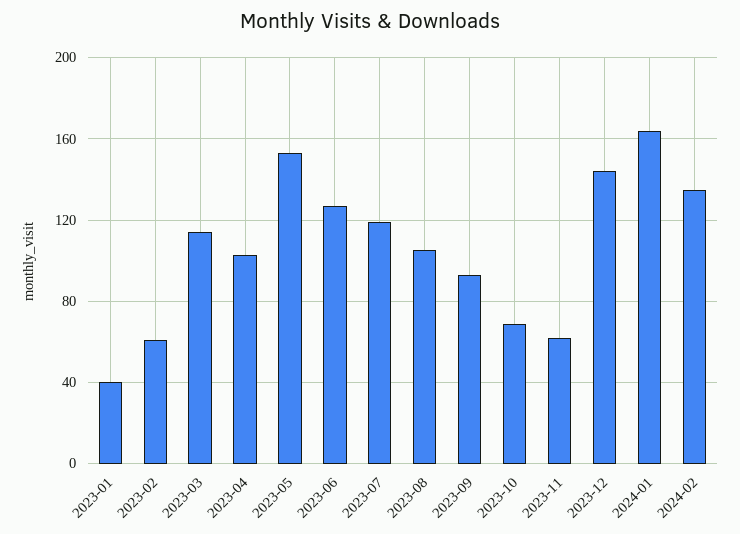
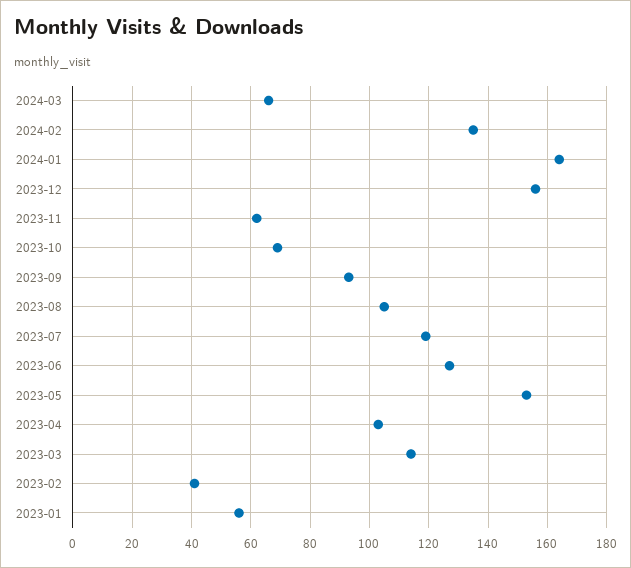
2023-01: 40 -> 55
2023-02: 60 -> 40
2023-12: 145 -> 155
2024-03: none -> 65

